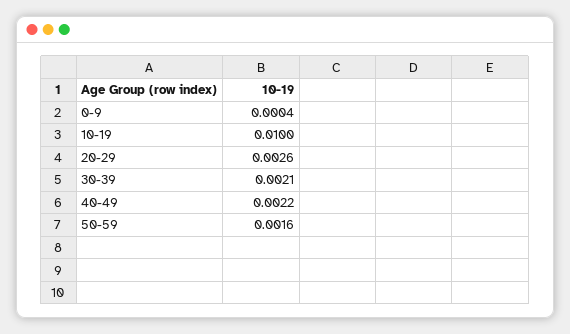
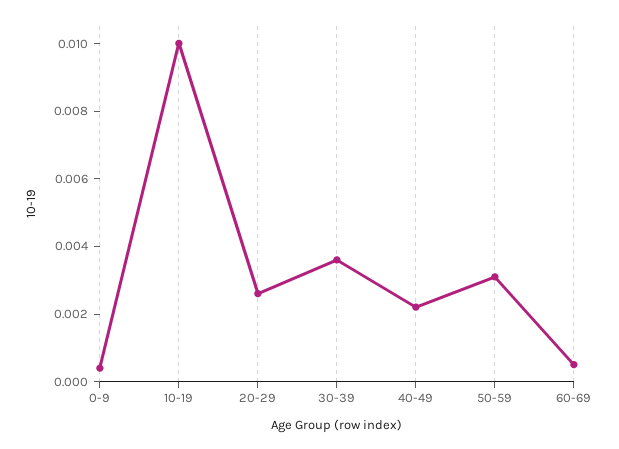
30-39: 0.0021 -> 0.0035
50-59: 0.0016 -> 0.003
60-69: none -> 0.0005

